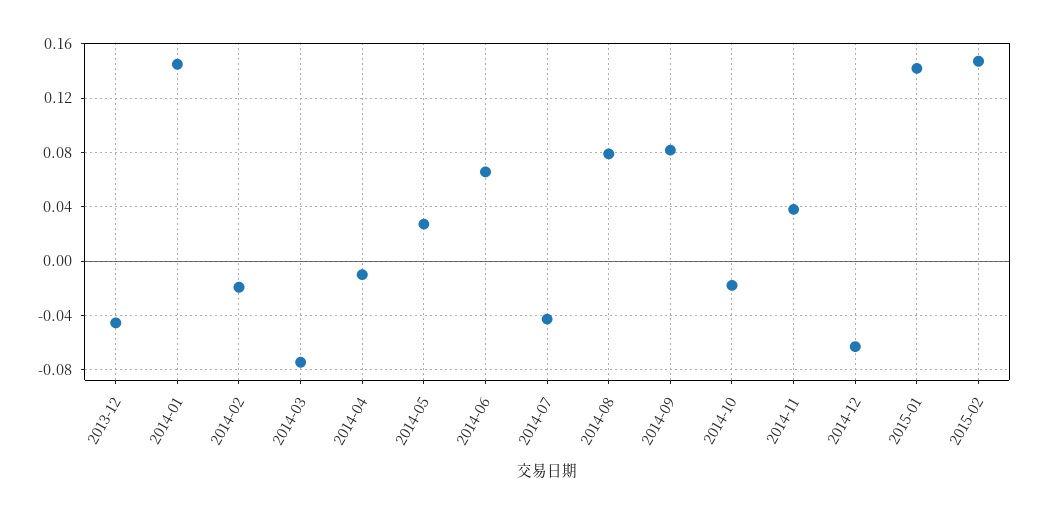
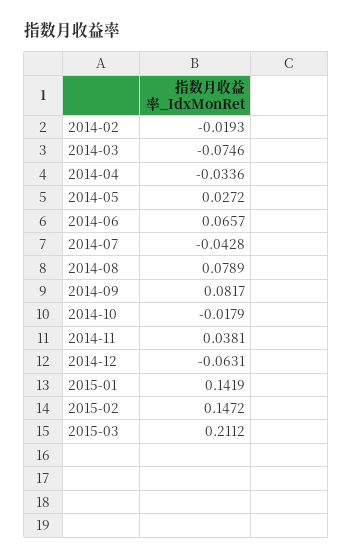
2013-12: -0.045 -> none
2014-01: 0.145 -> none
2014-04: -0.01 -> -0.0336
2015-03: none -> 0.2112

